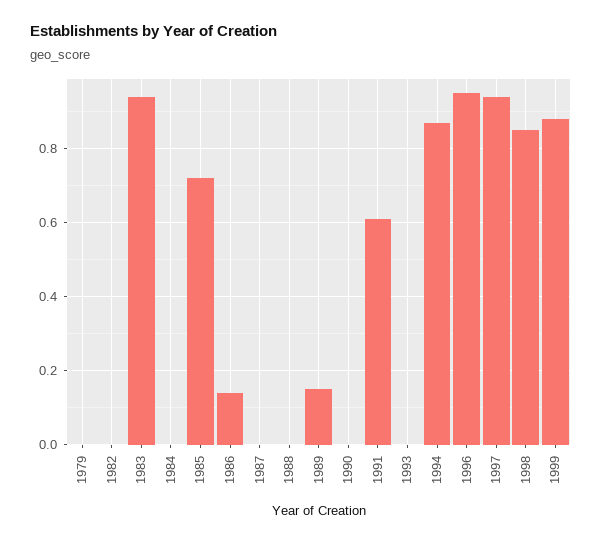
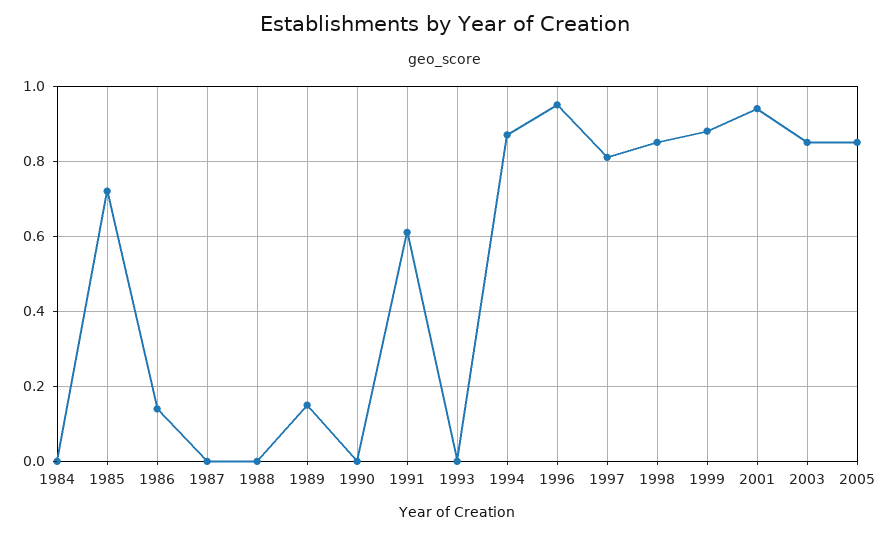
1979: 0 -> none
1982: 0 -> none
1983: 0.95 -> none
1997: 0.95 -> 0.8
2001: none -> 0.95
2003: none -> 0.85
2005: none -> 0.85

